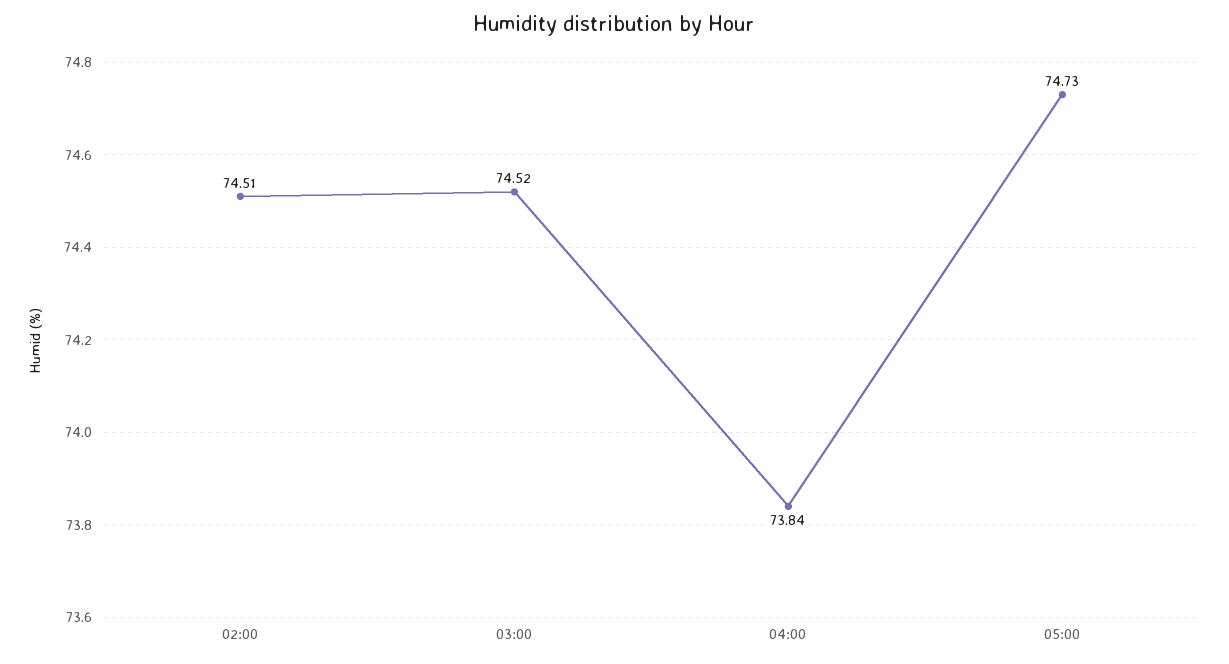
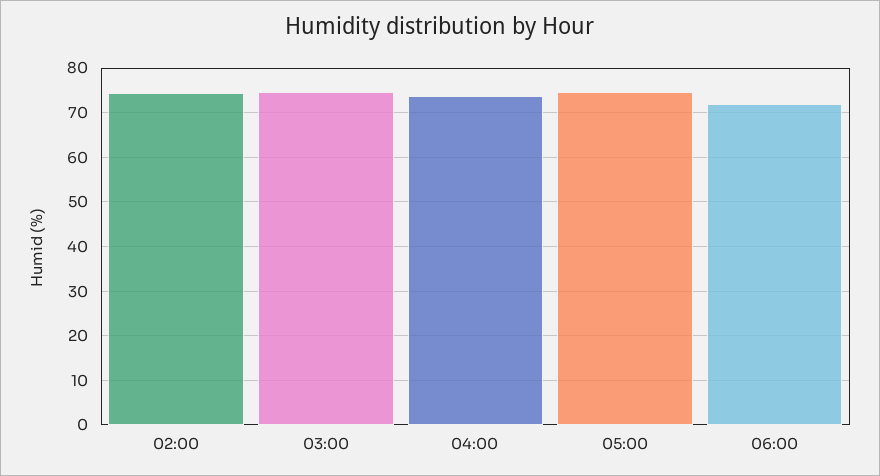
06:00: none -> 72

